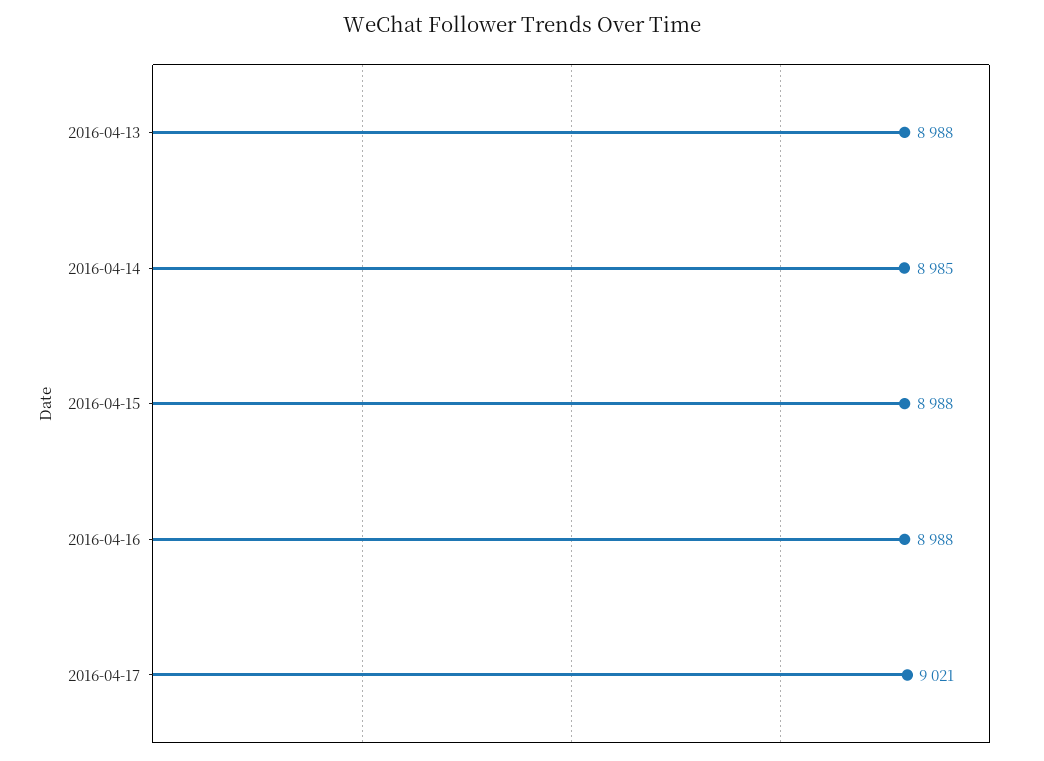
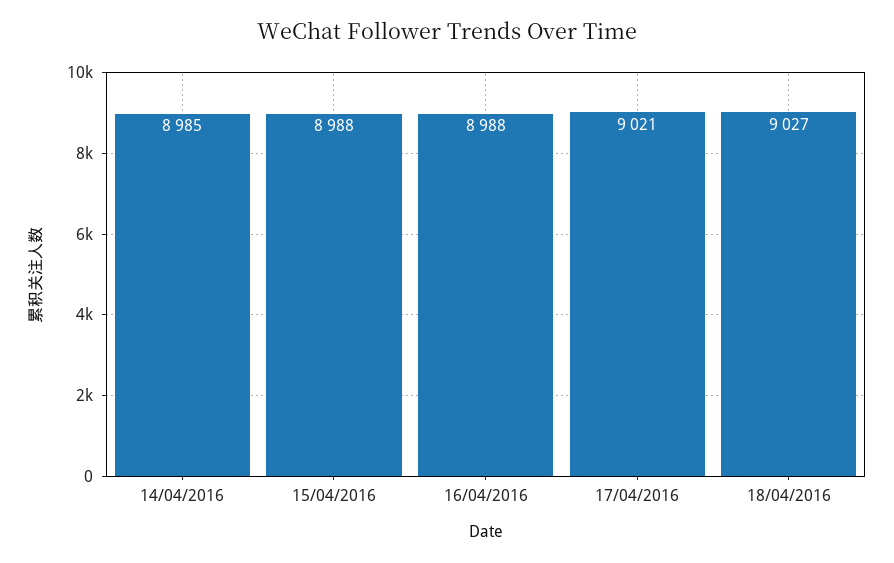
2016-04-13: 8988 -> none
18/04/2016: none -> 9027

